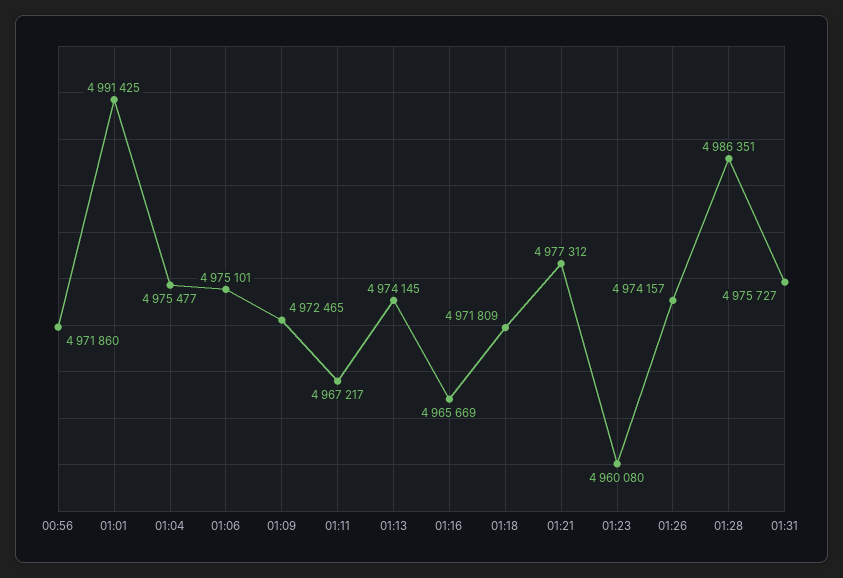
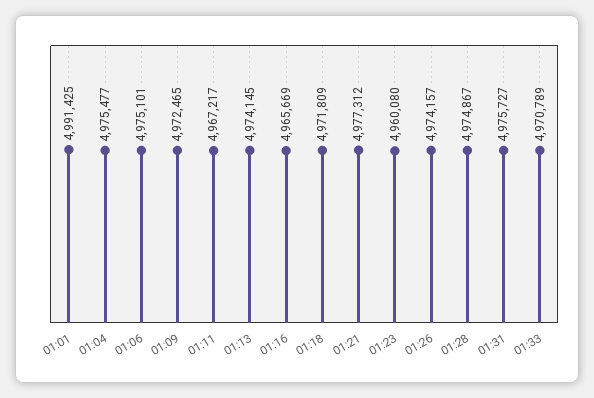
00:56: 4971860 -> none
01:28: 4986351 -> 4974867
01:33: none -> 4970789

